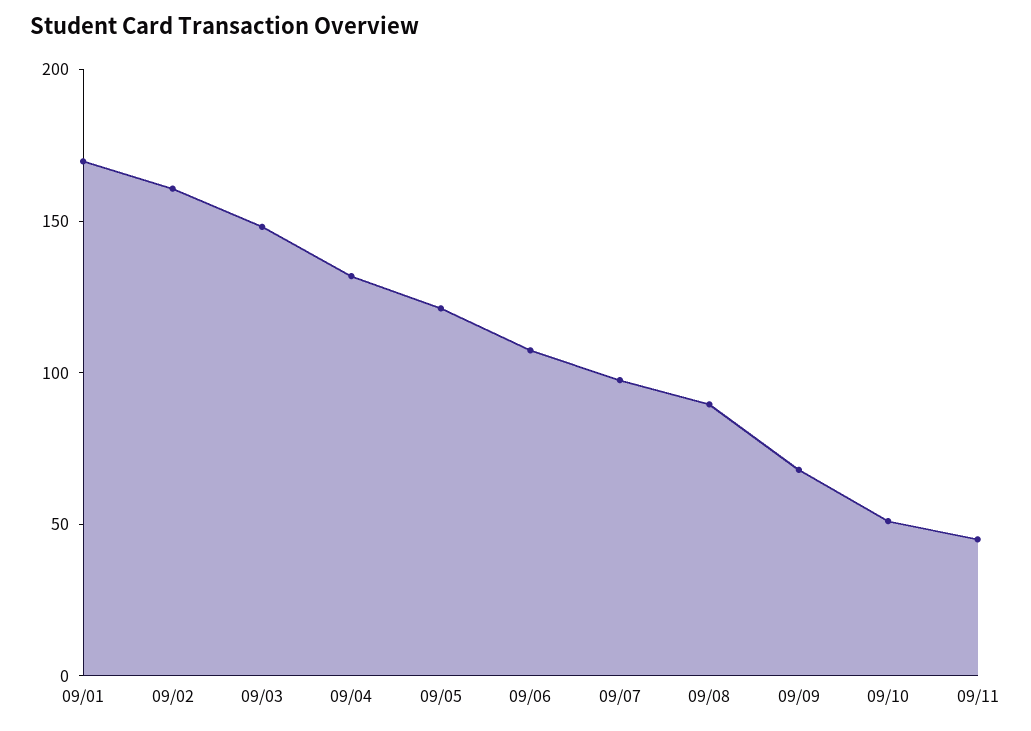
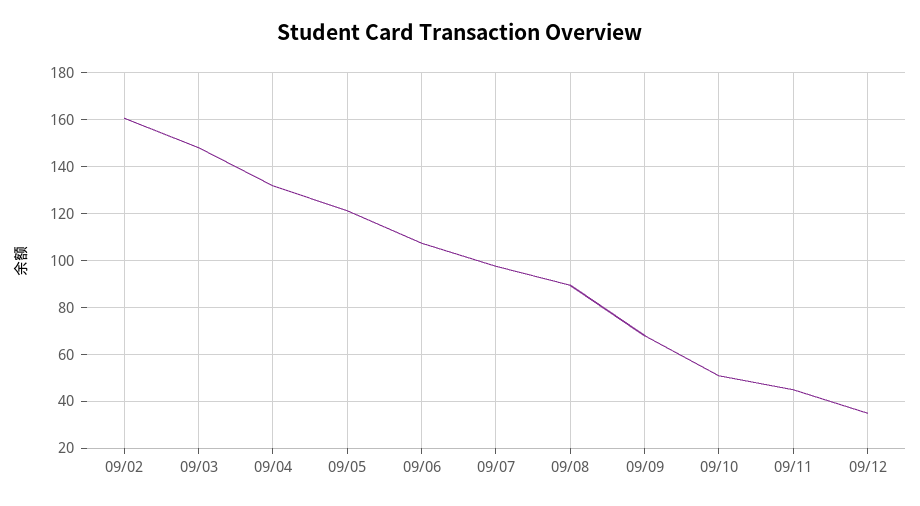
09/01: 170 -> none
09/12: none -> 35

